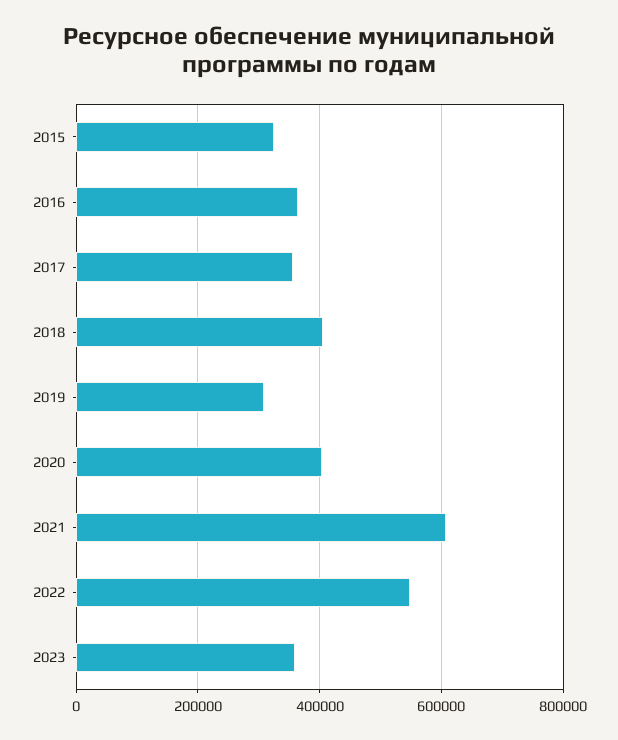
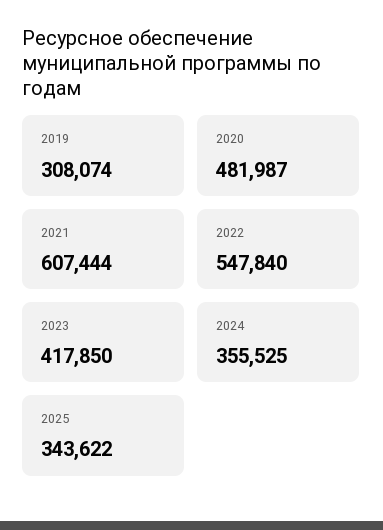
2015: 320000 -> none
2016: 360000 -> none
2017: 360000 -> none
2018: 400000 -> none
2020: 400000 -> 481987
2023: 360000 -> 417850
2024: none -> 355525
2025: none -> 343622

